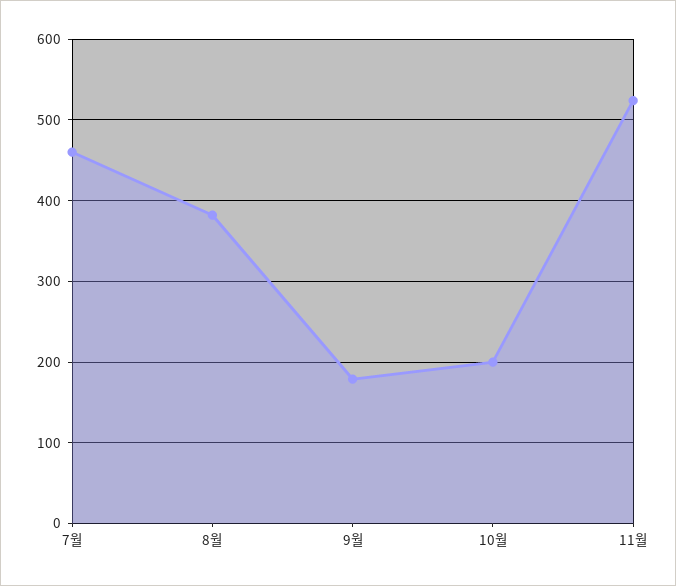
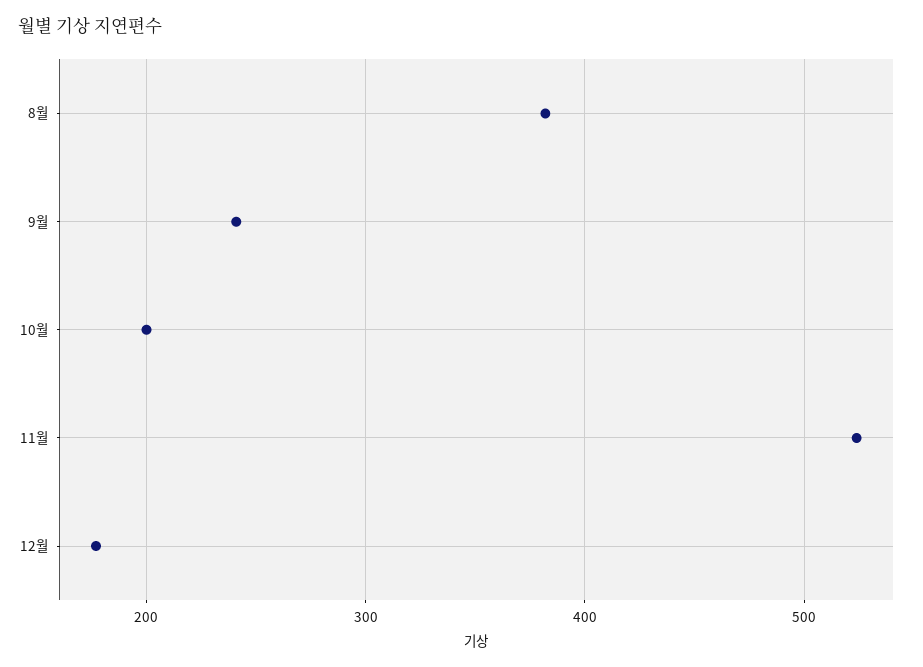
7월: 460 -> none
9월: 180 -> 240
12월: none -> 180

